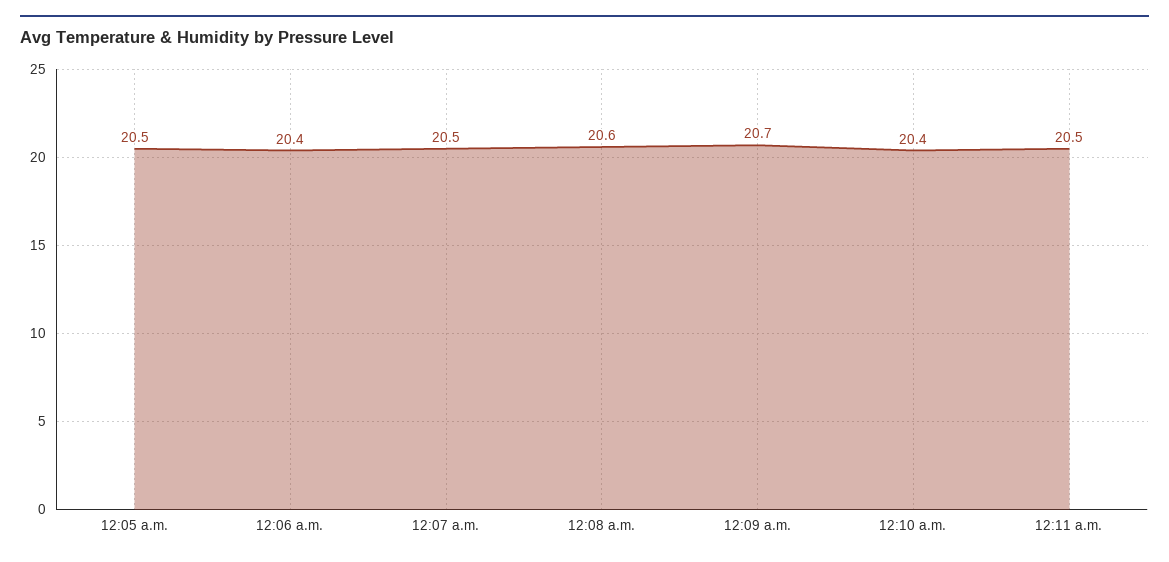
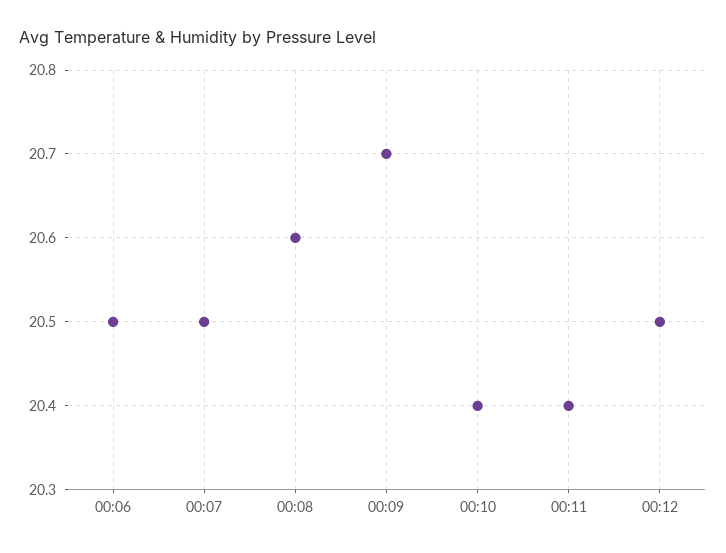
12:05 a.m.: 20.5 -> none
12:06 a.m.: 20.4 -> 20.5
12:11 a.m.: 20.5 -> 20.4
00:12: none -> 20.5

